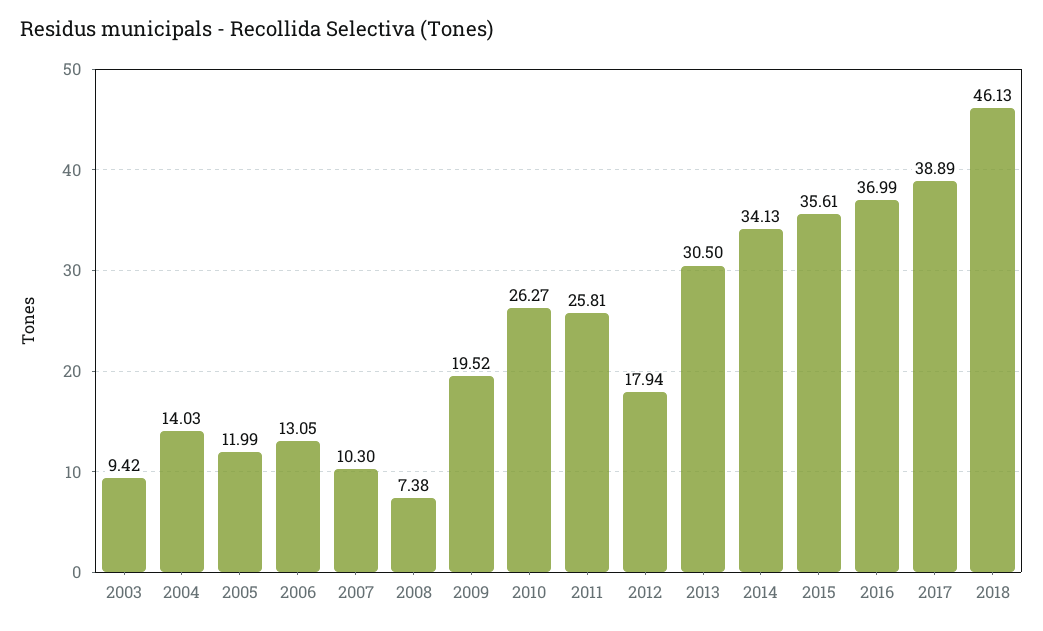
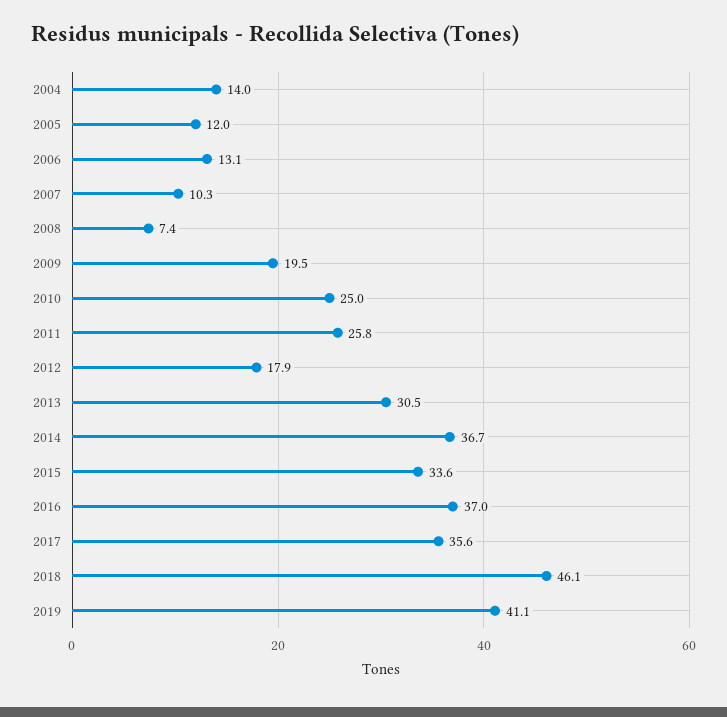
2003: 9.42 -> none
2010: 26.27 -> 25
2014: 34.13 -> 36.7
2015: 35.61 -> 33.6
2017: 38.89 -> 35.6
2019: none -> 41.1

